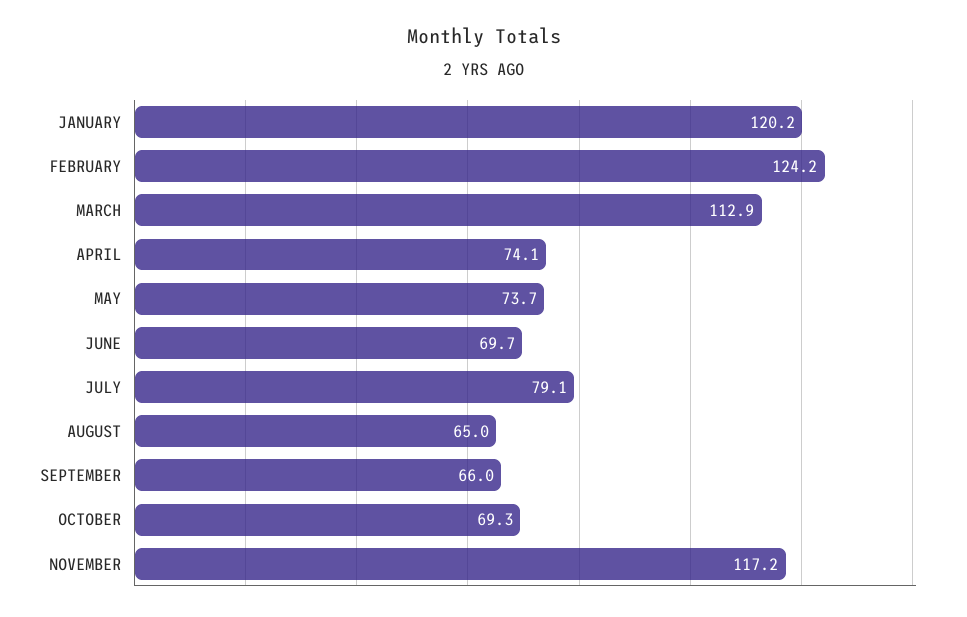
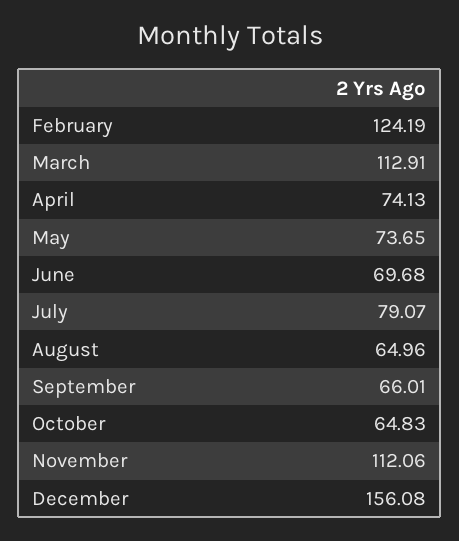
JANUARY: 120.2 -> none
OCTOBER: 69.3 -> 64.83
NOVEMBER: 117.2 -> 112.06
December: none -> 156.08

